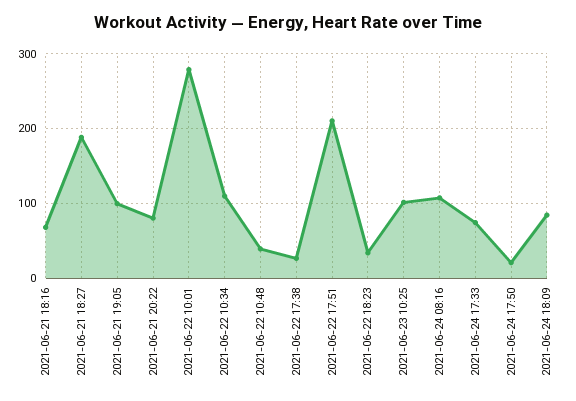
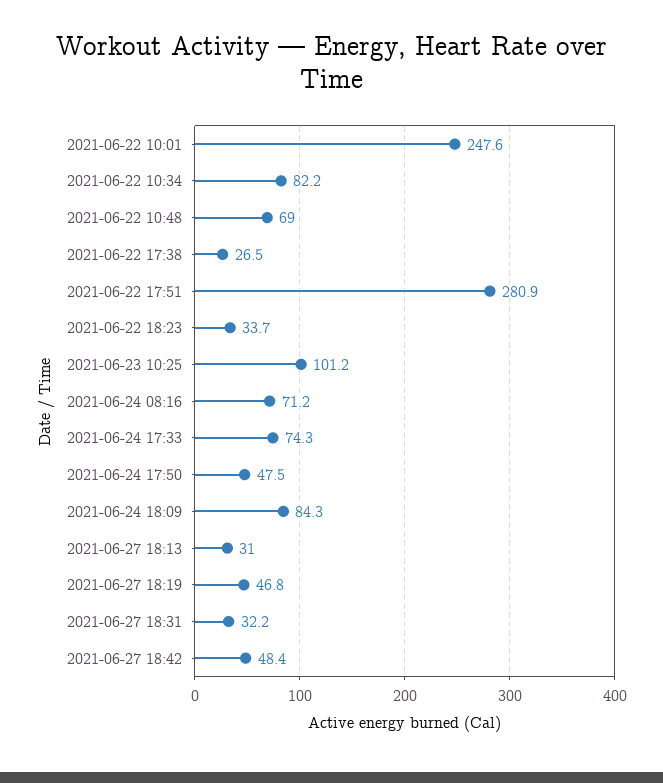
2021-06-21 18:16: 70 -> none
2021-06-21 18:27: 190 -> none
2021-06-21 19:05: 100 -> none
2021-06-21 20:22: 80 -> none
2021-06-22 10:01: 280 -> 247.6
2021-06-22 10:34: 110 -> 82.2
2021-06-22 10:48: 40 -> 69
2021-06-22 17:51: 210 -> 280.9
2021-06-24 08:16: 110 -> 71.2
2021-06-24 17:50: 20 -> 47.5
2021-06-27 18:13: none -> 31
2021-06-27 18:19: none -> 46.8
2021-06-27 18:31: none -> 32.2
2021-06-27 18:42: none -> 48.4

